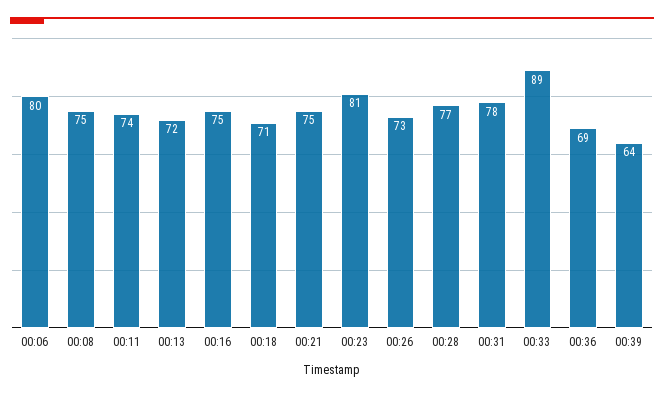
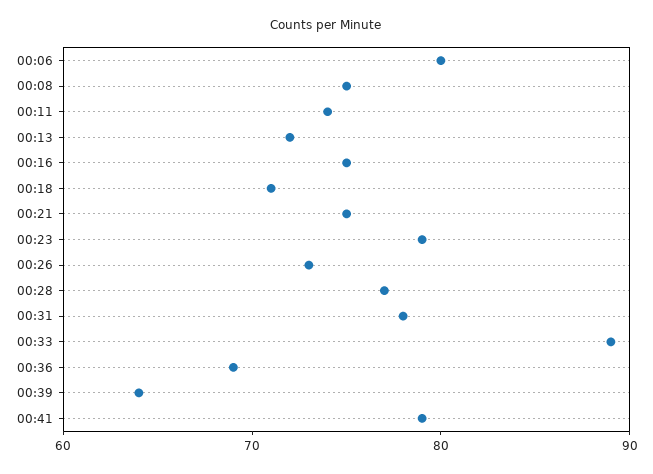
00:23: 81 -> 79
00:41: none -> 79

